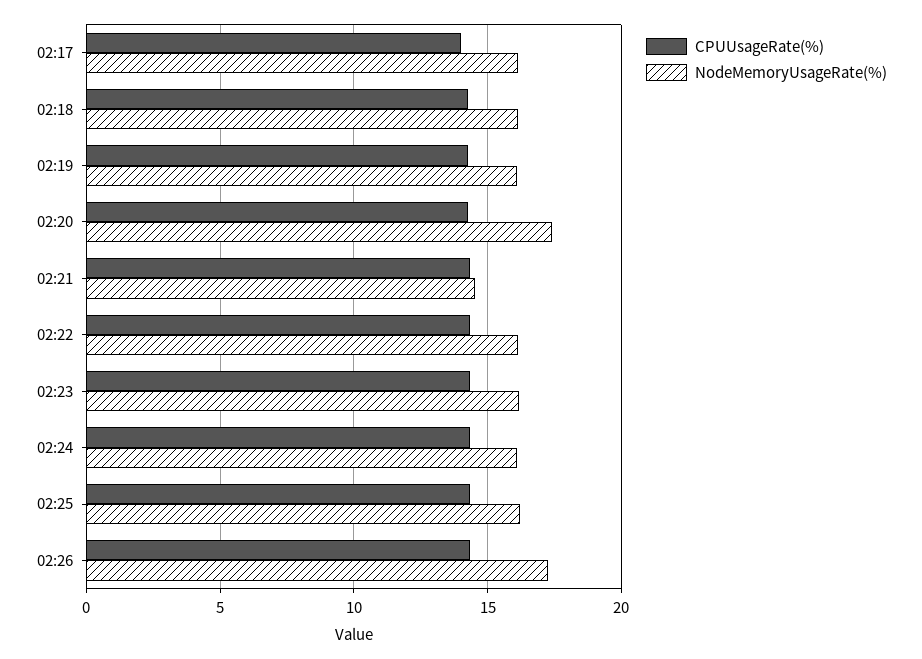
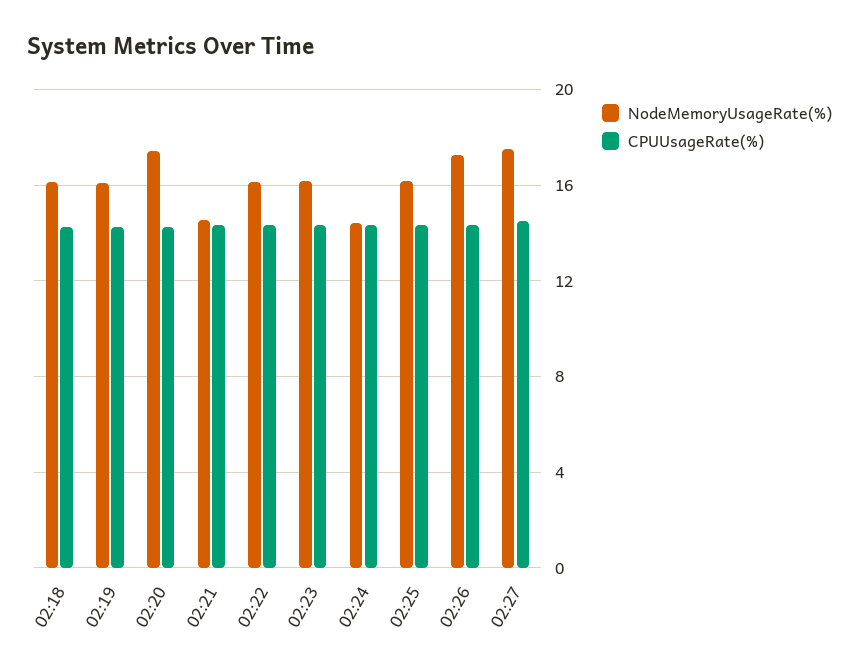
CPUUsageRate(%), 02:17: 14 -> none
NodeMemoryUsageRate(%), 02:17: 16 -> none
NodeMemoryUsageRate(%), 02:24: 16 -> 14.5
NodeMemoryUsageRate(%), 02:27: none -> 17.5
CPUUsageRate(%), 02:27: none -> 14.5

